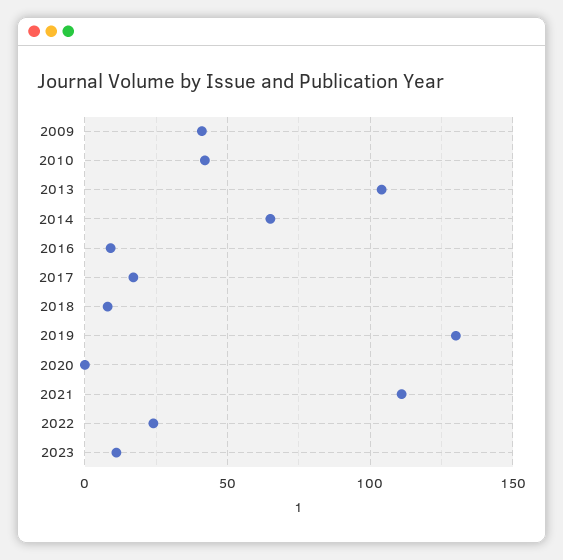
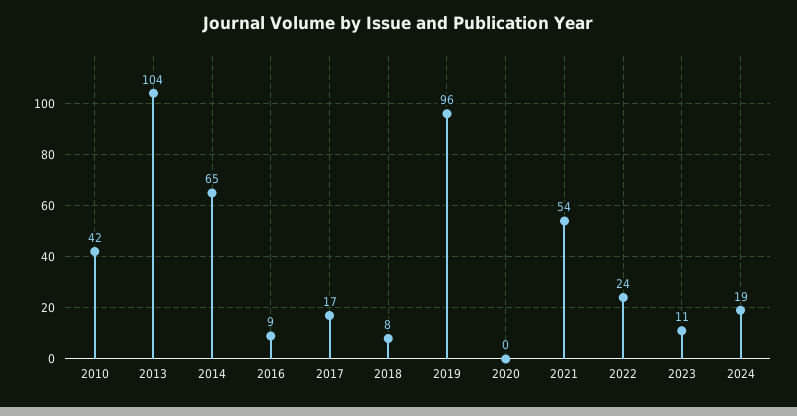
2009: 40 -> none
2019: 130 -> 96
2021: 110 -> 54
2024: none -> 19

